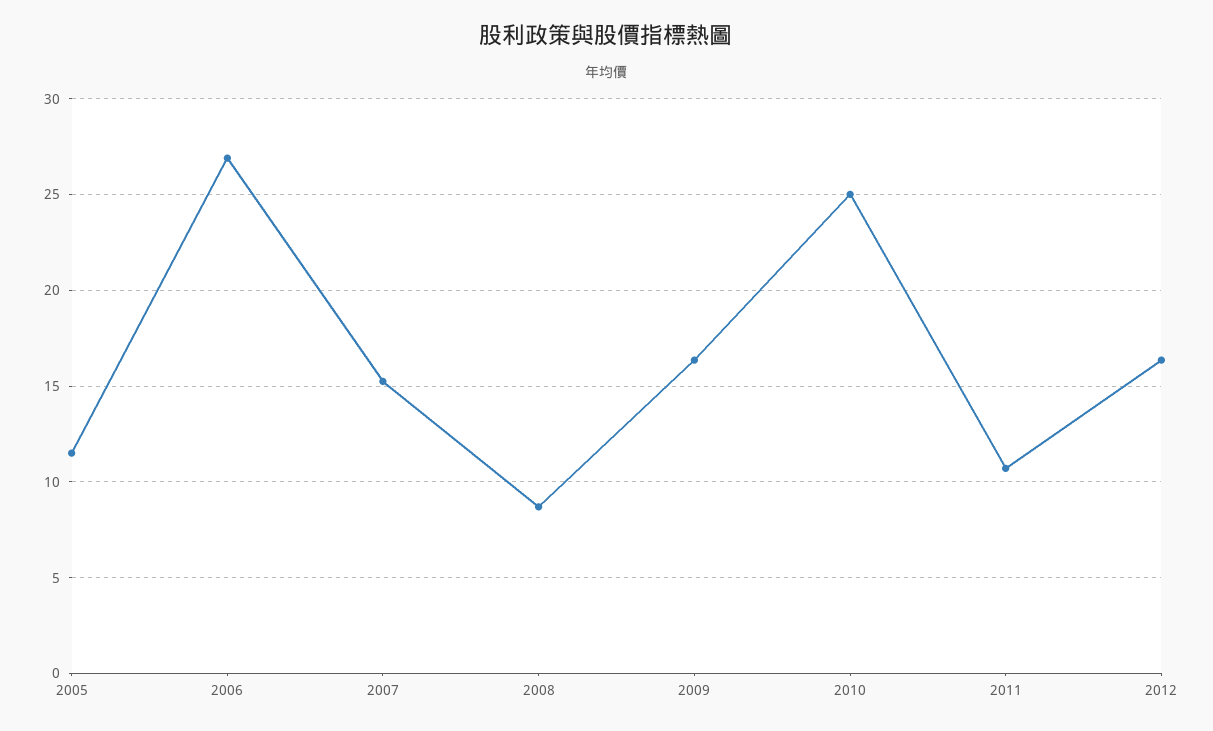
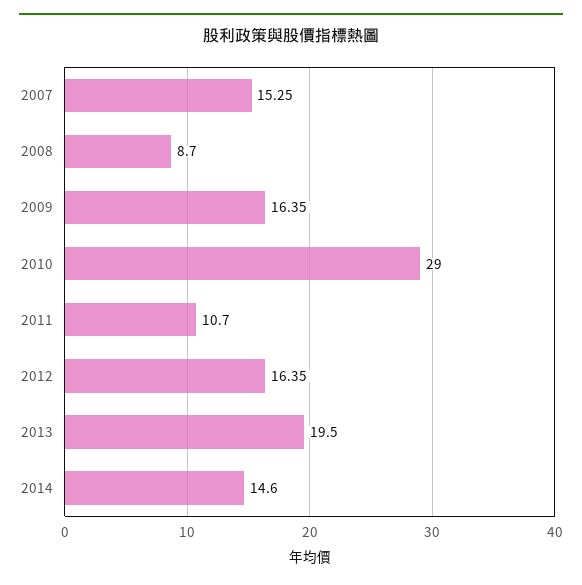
2005: 11.5 -> none
2006: 27 -> none
2010: 25 -> 29
2013: none -> 19.5
2014: none -> 14.6

